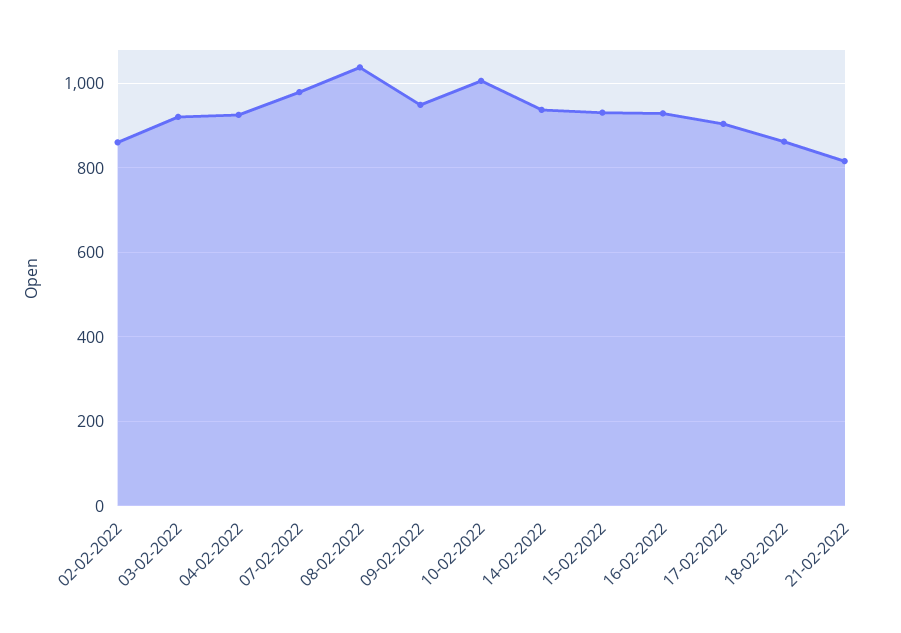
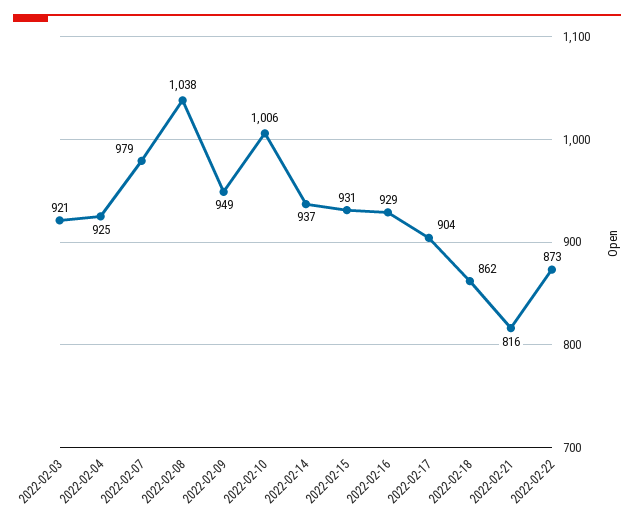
02-02-2022: 860 -> none
2022-02-22: none -> 873

